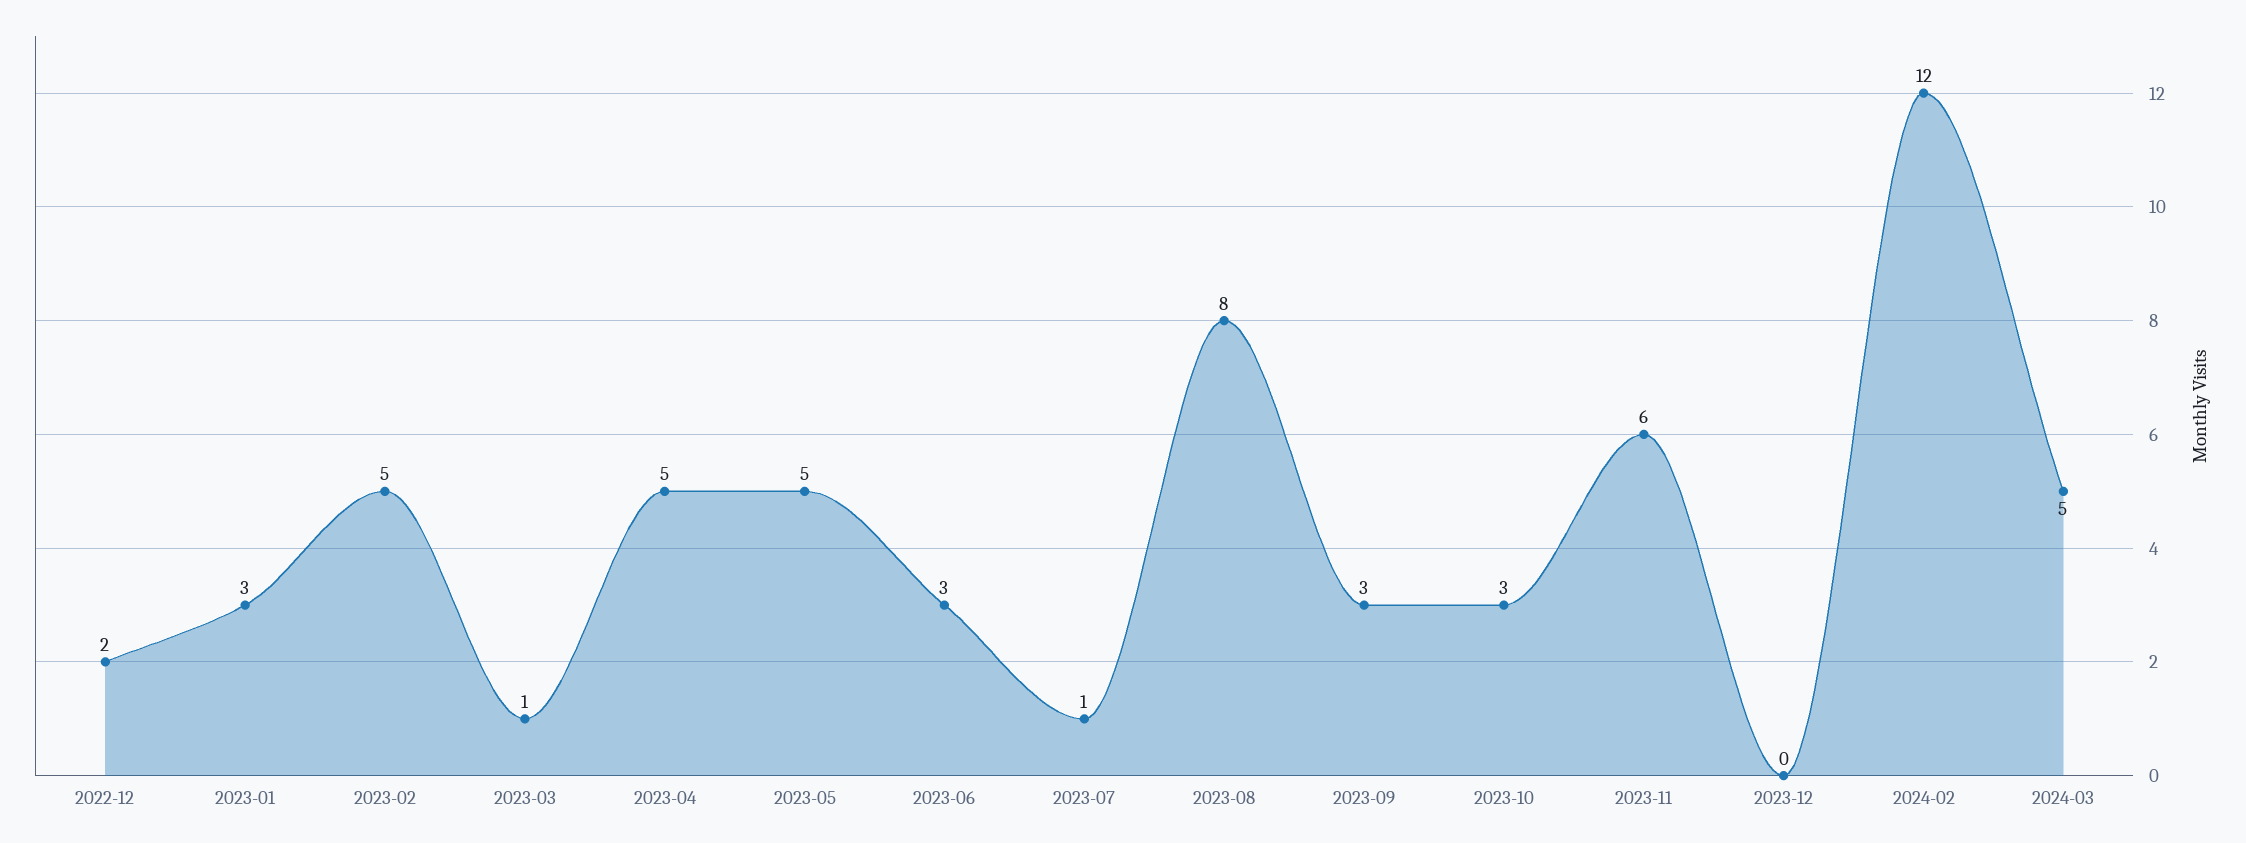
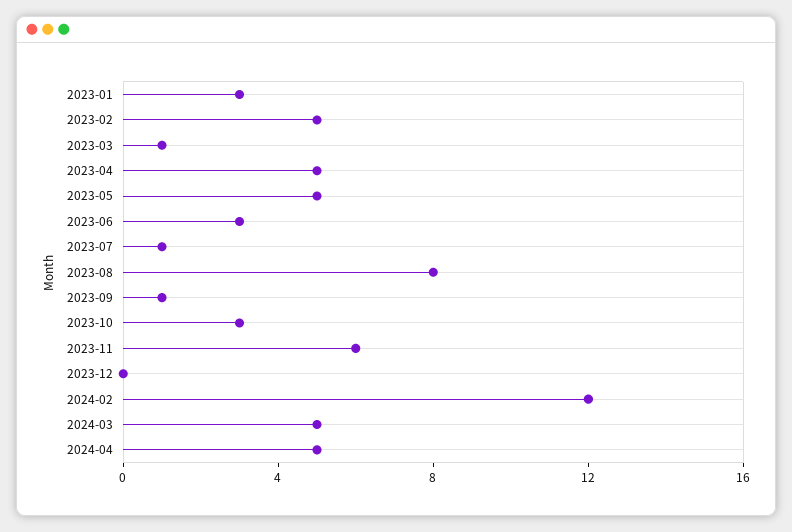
2022-12: 2 -> none
2023-09: 3 -> 1
2024-04: none -> 5

